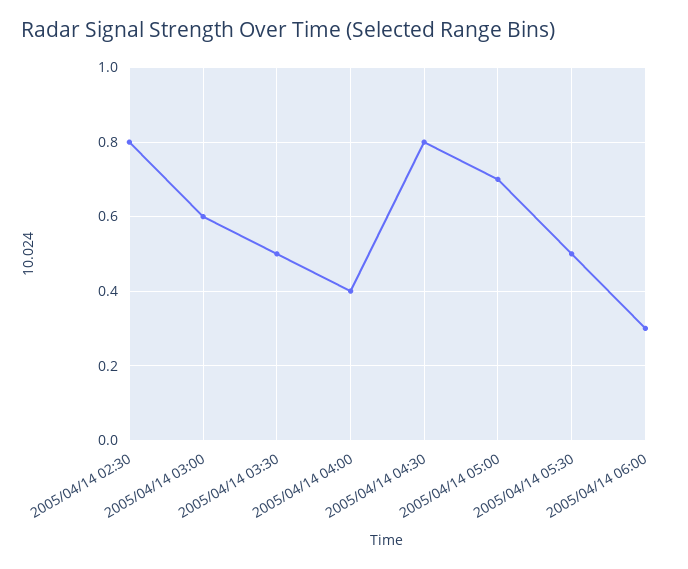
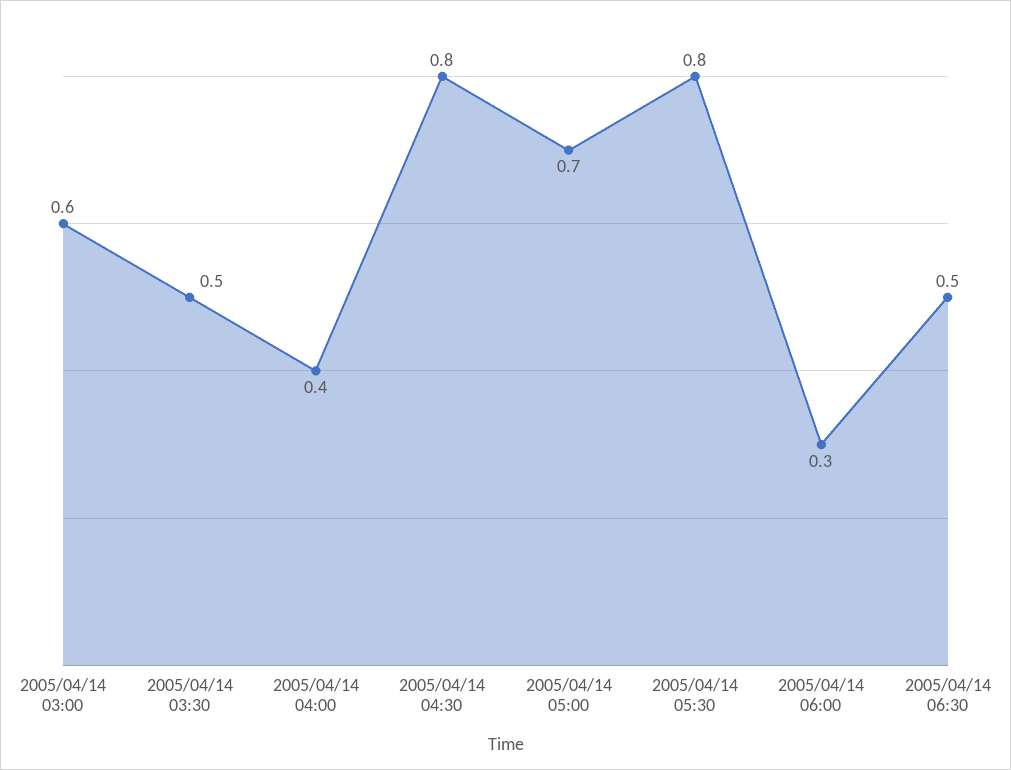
2005/04/14 02:30: 0.8 -> none
2005/04/14 05:30: 0.5 -> 0.8
2005/04/14 06:30: none -> 0.5

